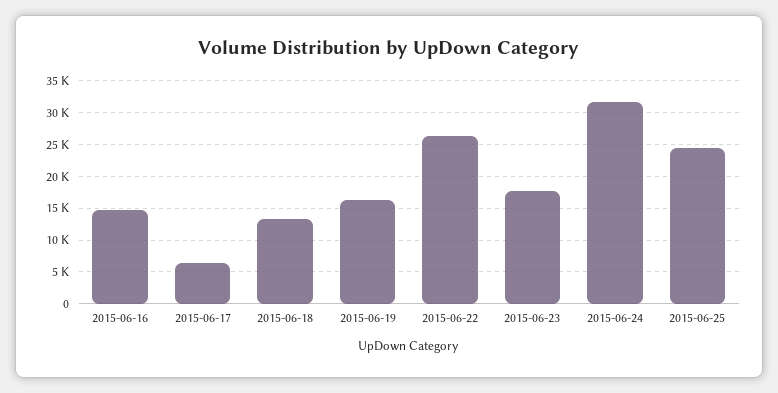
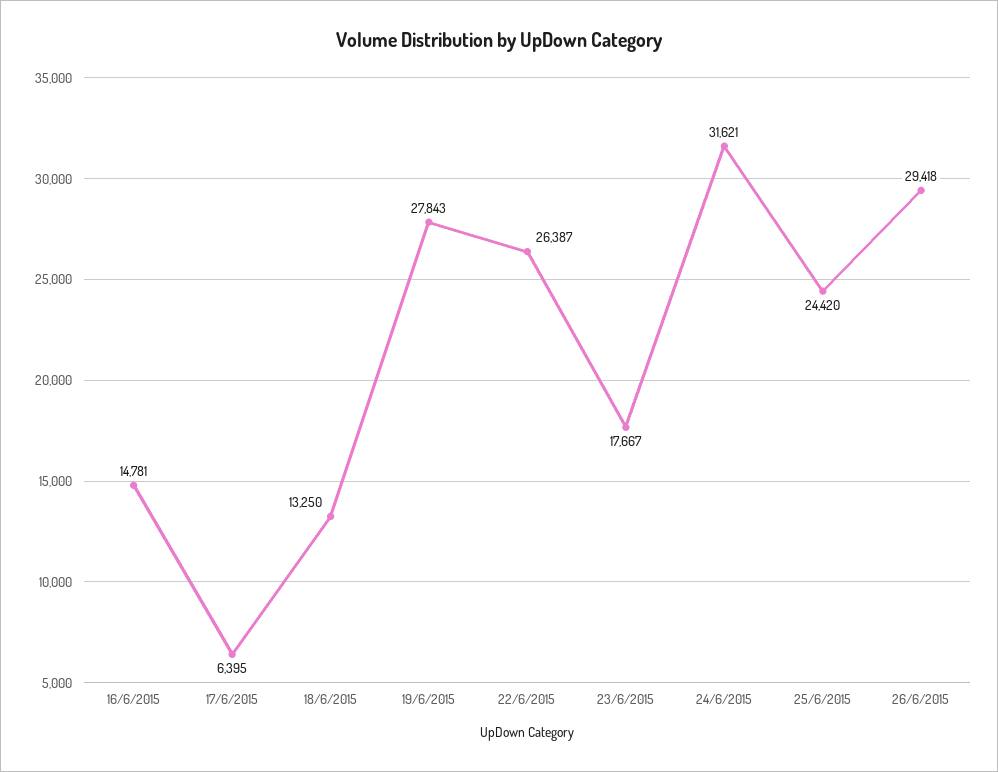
2015-06-19: 16000 -> 27843
26/6/2015: none -> 29418

